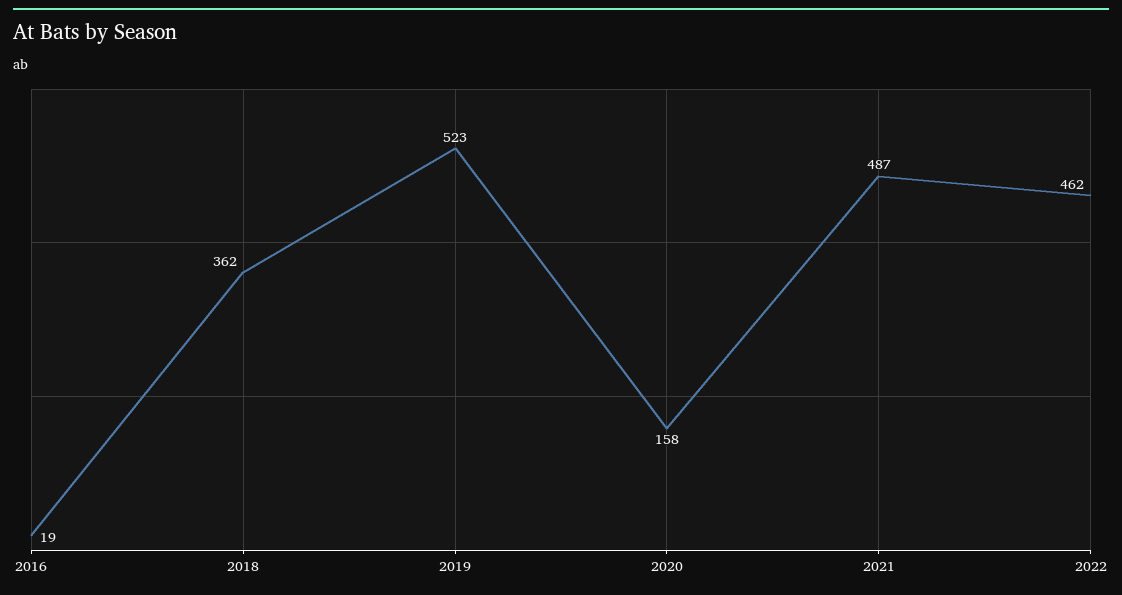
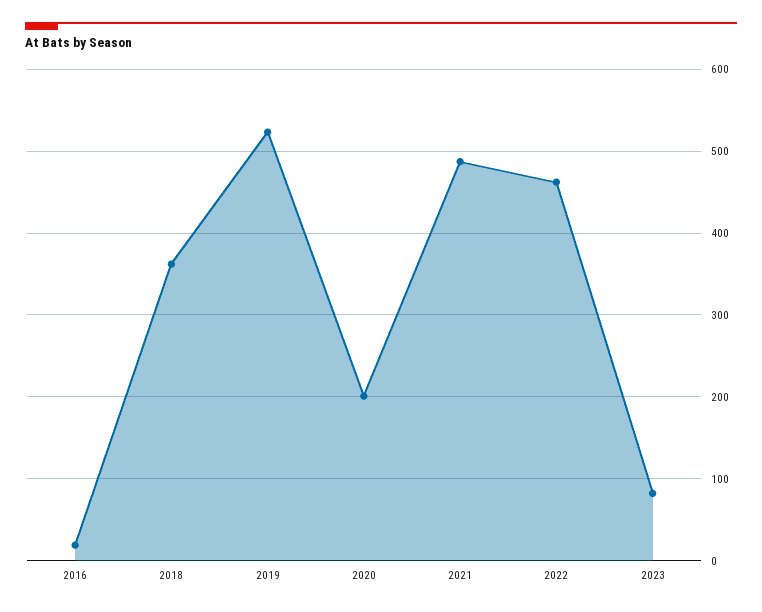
2020: 158 -> 200
2023: none -> 80

